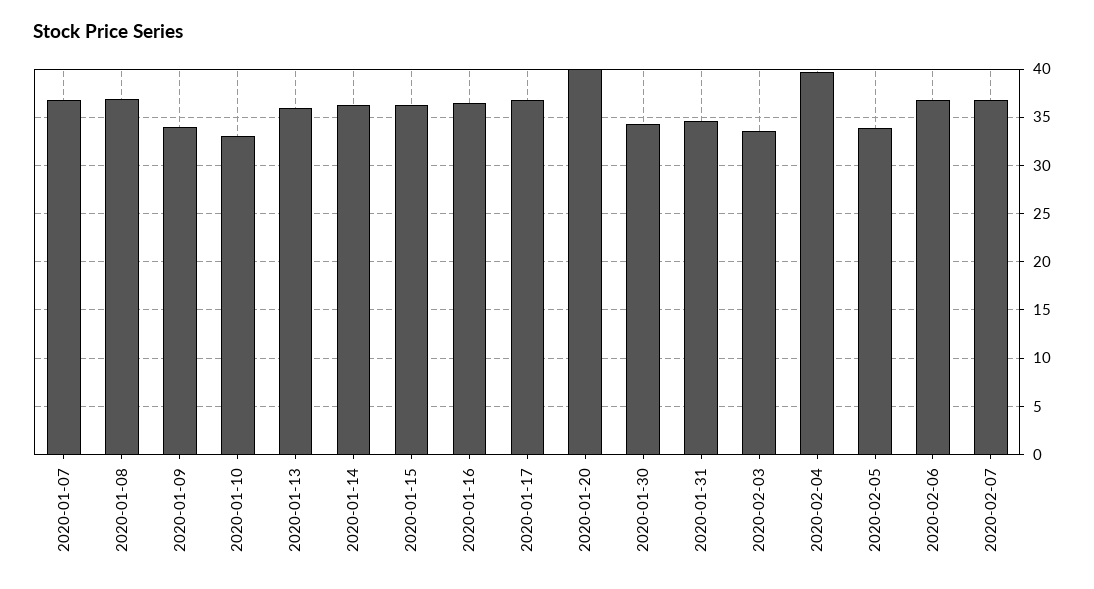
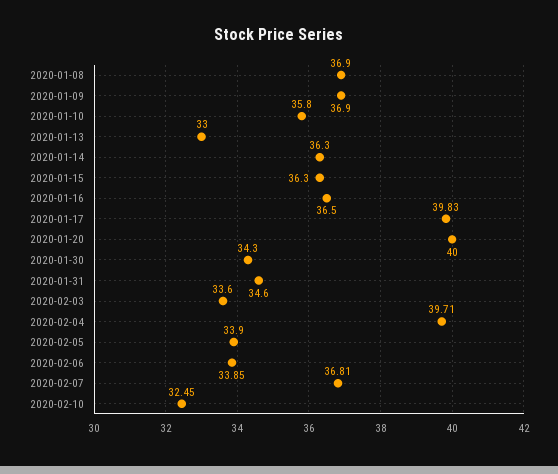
2020-01-07: 37 -> none
2020-01-09: 34 -> 36.9
2020-01-10: 33 -> 35.8
2020-01-13: 36 -> 33
2020-01-17: 37 -> 39.83
2020-02-06: 37 -> 33.85
2020-02-10: none -> 32.45

